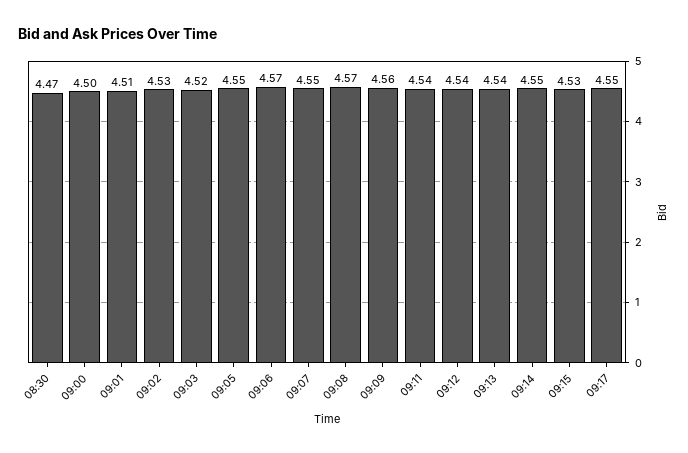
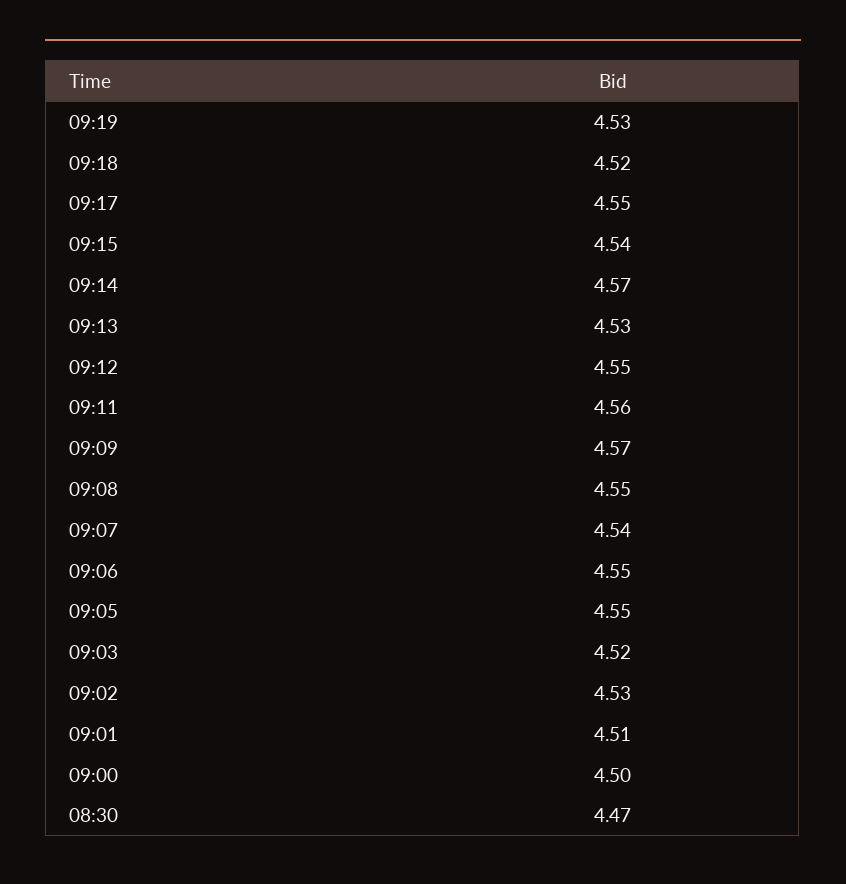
09:06: 4.57 -> 4.55
09:07: 4.55 -> 4.54
09:08: 4.57 -> 4.55
09:09: 4.56 -> 4.57
09:11: 4.54 -> 4.56
09:12: 4.54 -> 4.55
09:13: 4.54 -> 4.53
09:14: 4.55 -> 4.57
09:15: 4.53 -> 4.54
09:19: none -> 4.53
09:18: none -> 4.52

